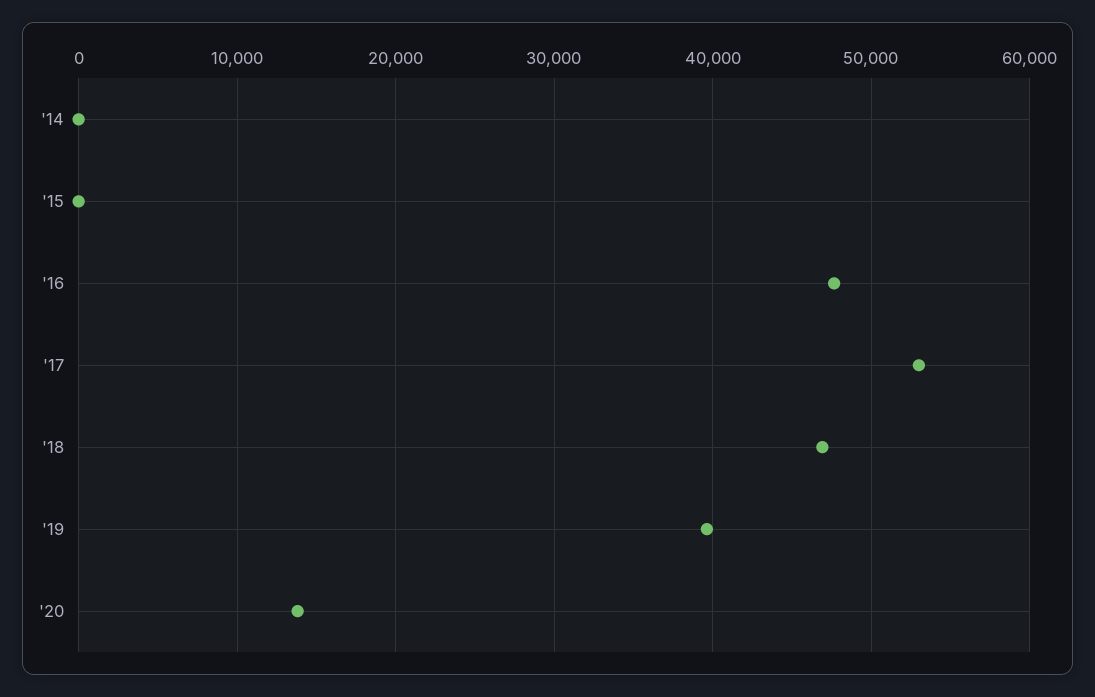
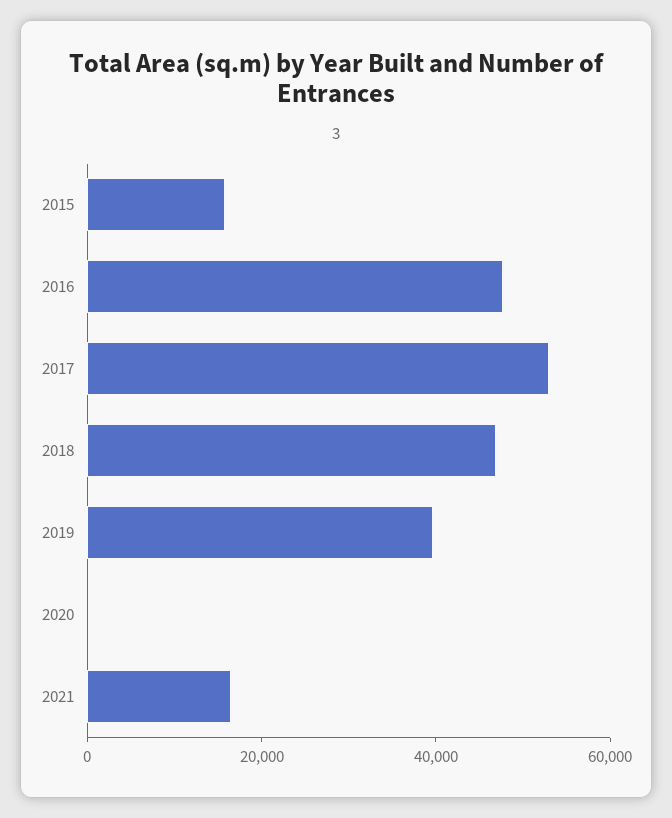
'14: 0 -> none
'15: 0 -> 15000
'20: 14000 -> 0
2021: none -> 15000

